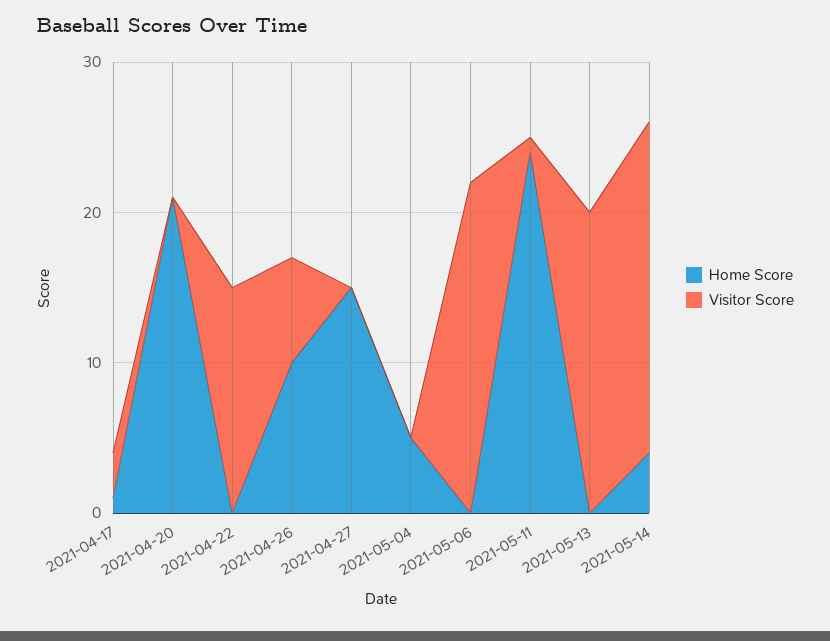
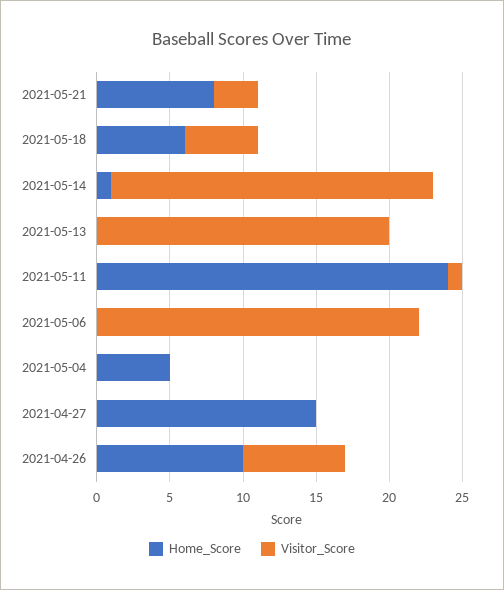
Home Score, 2021-04-17: 1 -> none
Visitor Score, 2021-04-17: 3 -> none
Home Score, 2021-04-20: 21 -> none
Visitor Score, 2021-04-20: 0 -> none
Home Score, 2021-04-22: 0 -> none
Visitor Score, 2021-04-22: 15 -> none
Home Score, 2021-05-14: 4 -> 1
Home Score, 2021-05-21: none -> 8
Visitor Score, 2021-05-21: none -> 3
Home Score, 2021-05-18: none -> 6
Visitor Score, 2021-05-18: none -> 5

